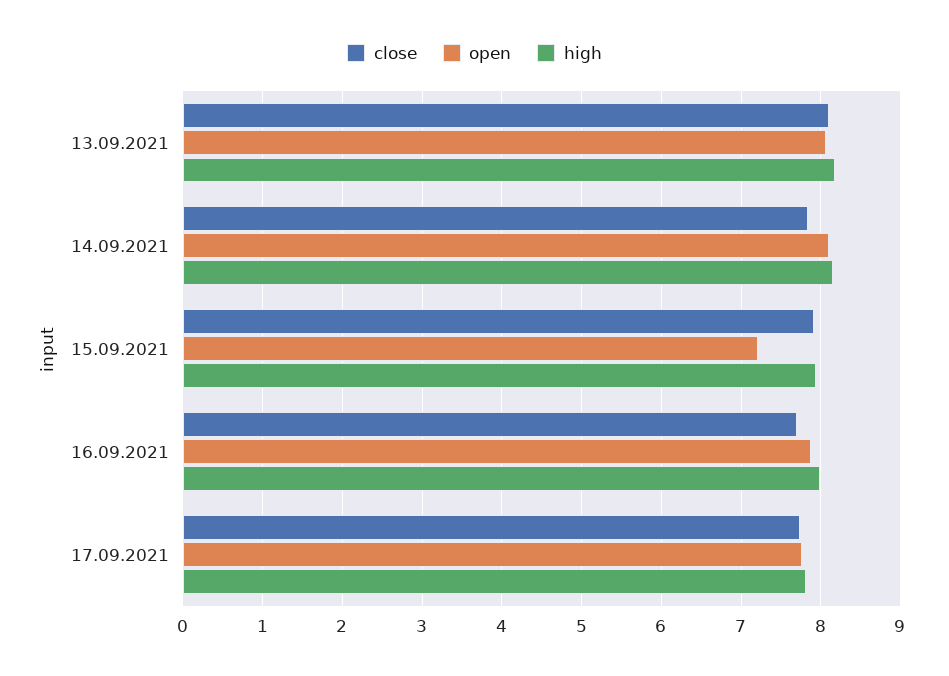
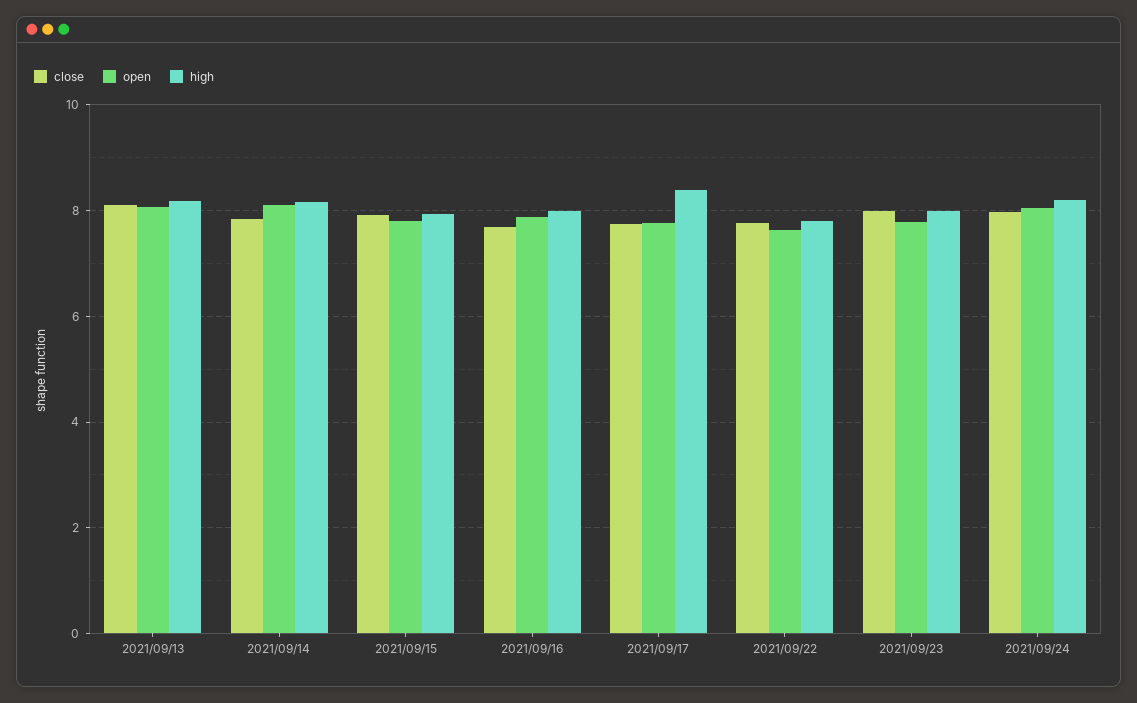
open, 15.09.2021: 7.2 -> 7.8
high, 17.09.2021: 7.8 -> 8.4
close, 2021/09/22: none -> 7.8
open, 2021/09/22: none -> 7.6
high, 2021/09/22: none -> 7.8
close, 2021/09/23: none -> 8
open, 2021/09/23: none -> 7.8
high, 2021/09/23: none -> 8
close, 2021/09/24: none -> 8
open, 2021/09/24: none -> 8
high, 2021/09/24: none -> 8.2

